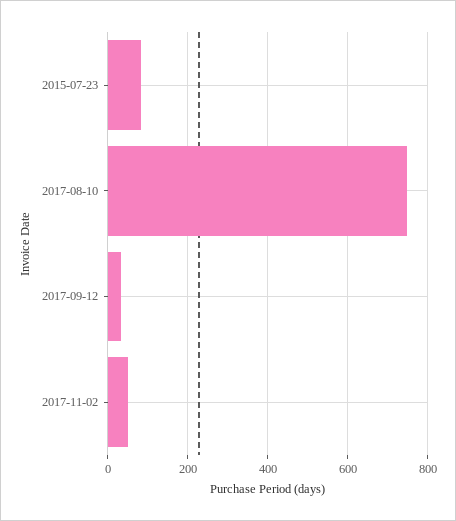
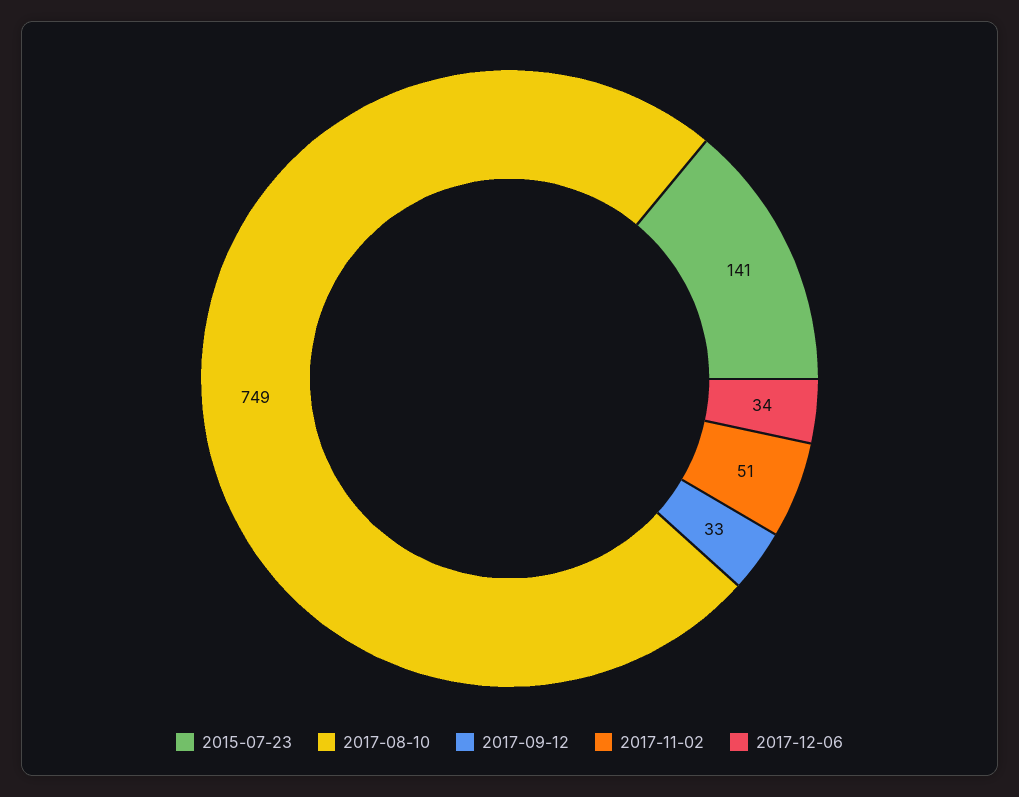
2015-07-23: 80 -> 141
2017-12-06: none -> 34

